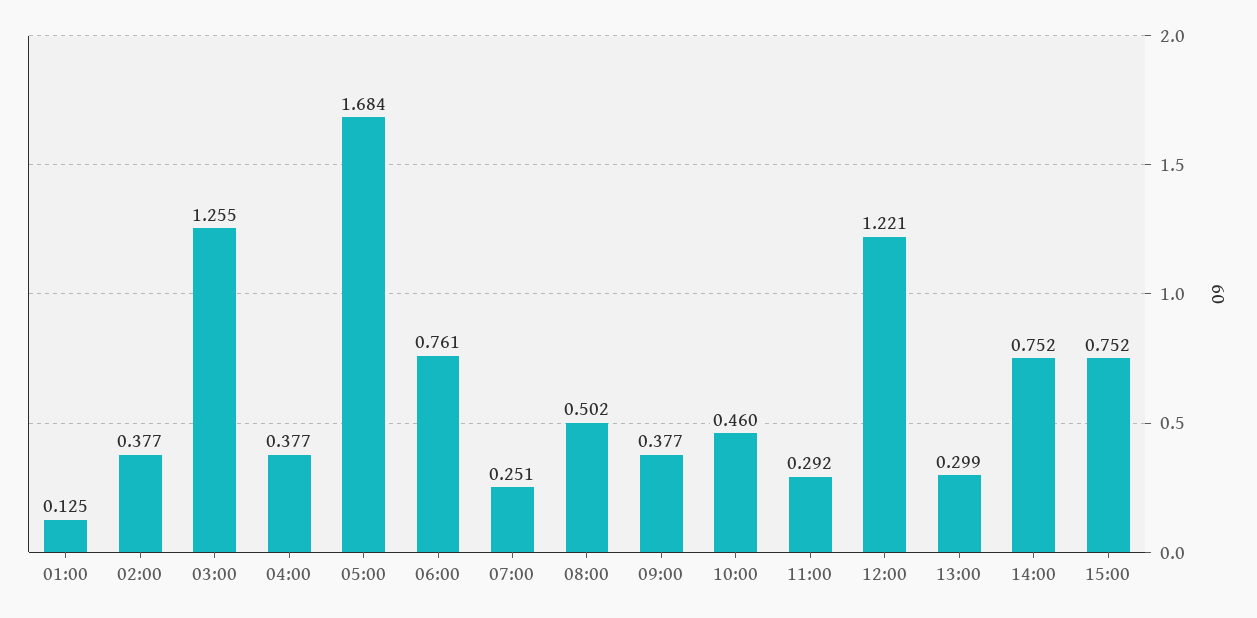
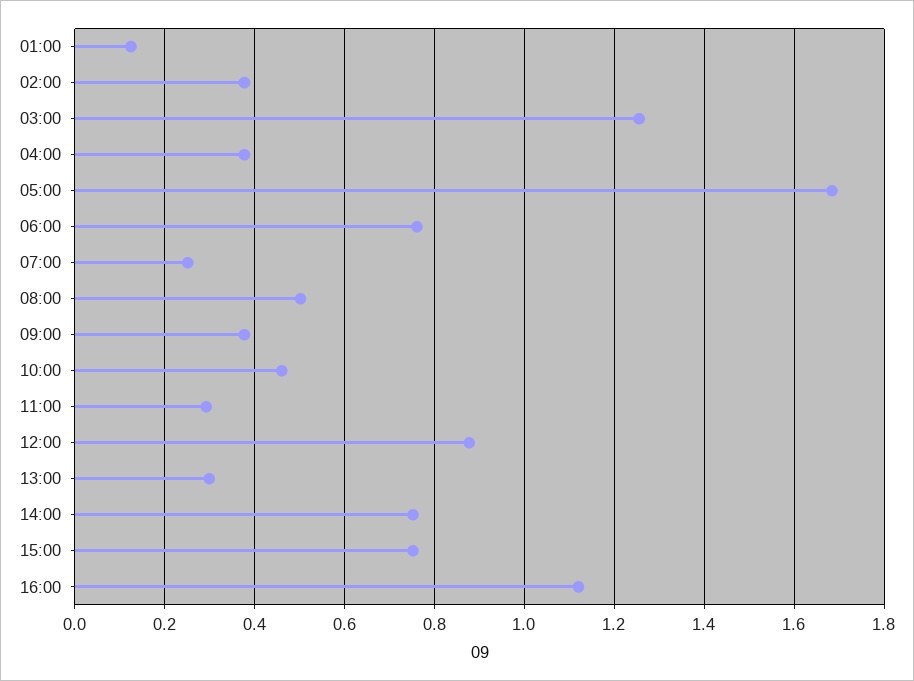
12:00: 1.221 -> 0.88
16:00: none -> 1.12

